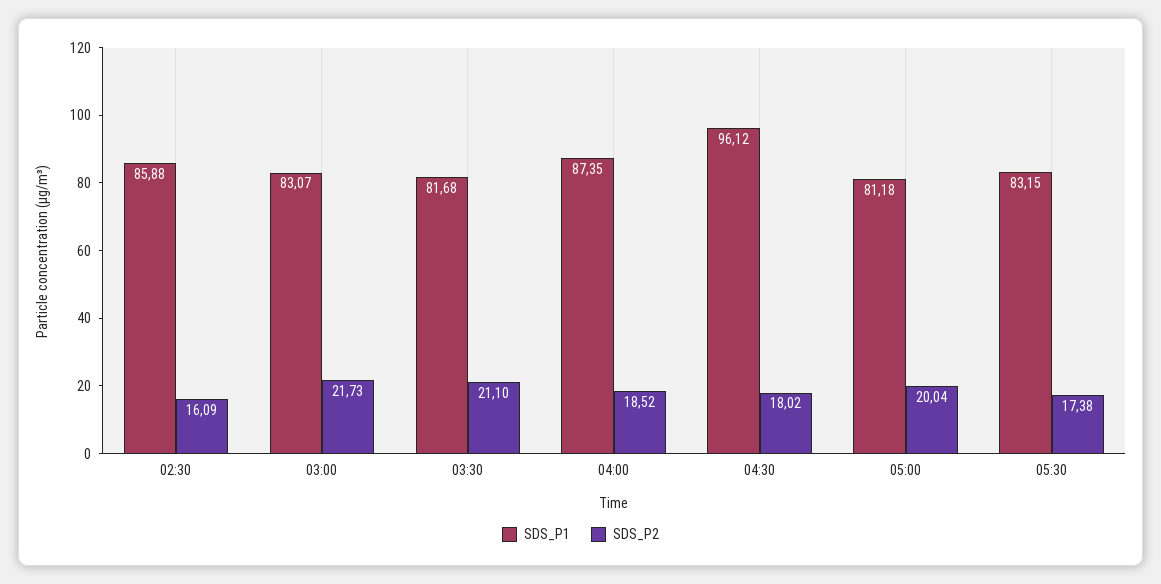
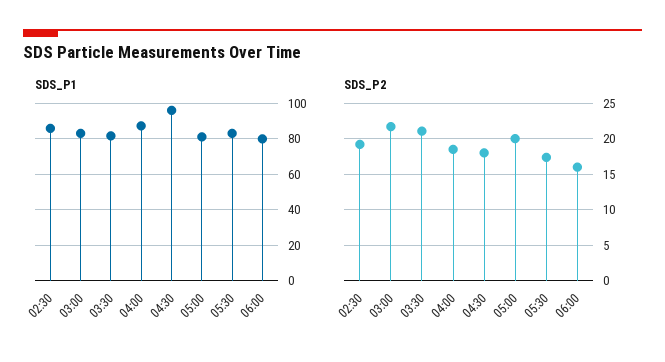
SDS_P2, 02:30: 16.09 -> 19
SDS_P1, 06:00: none -> 80
SDS_P2, 06:00: none -> 16

